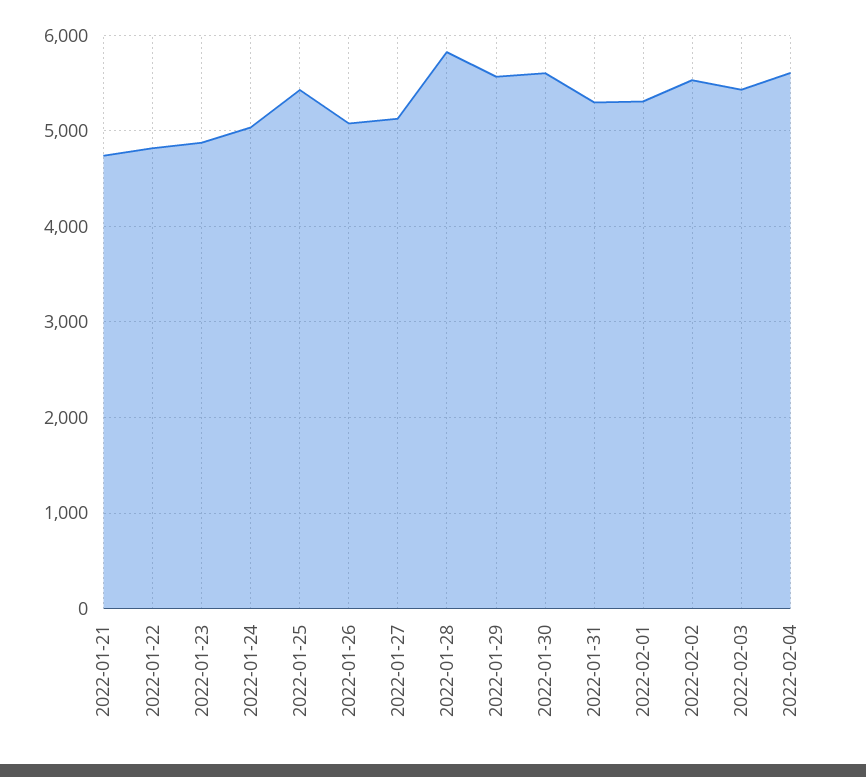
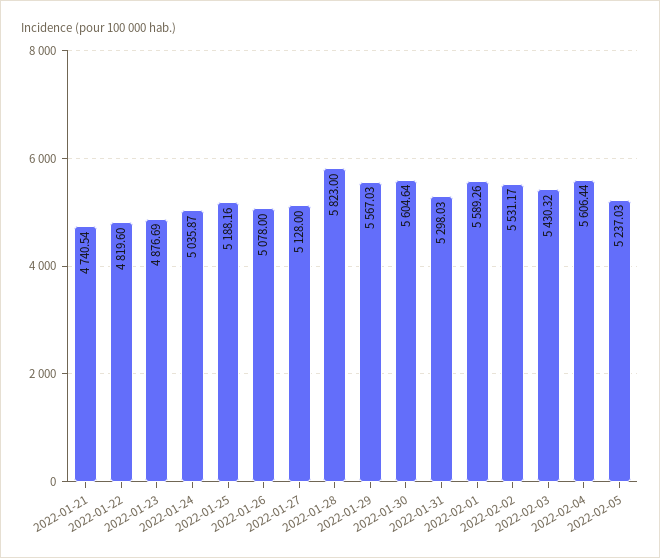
2022-01-25: 5400 -> 5188.16
2022-02-01: 5300 -> 5589.26
2022-02-05: none -> 5237.03

